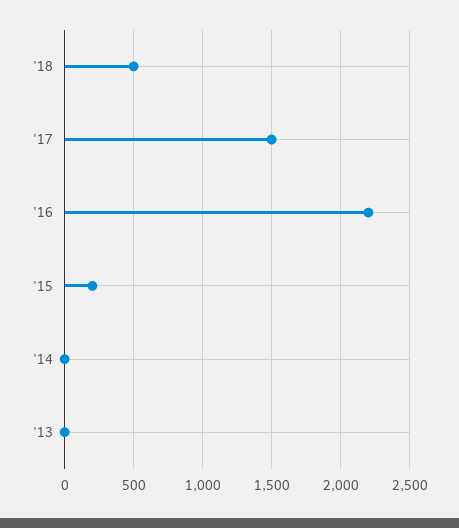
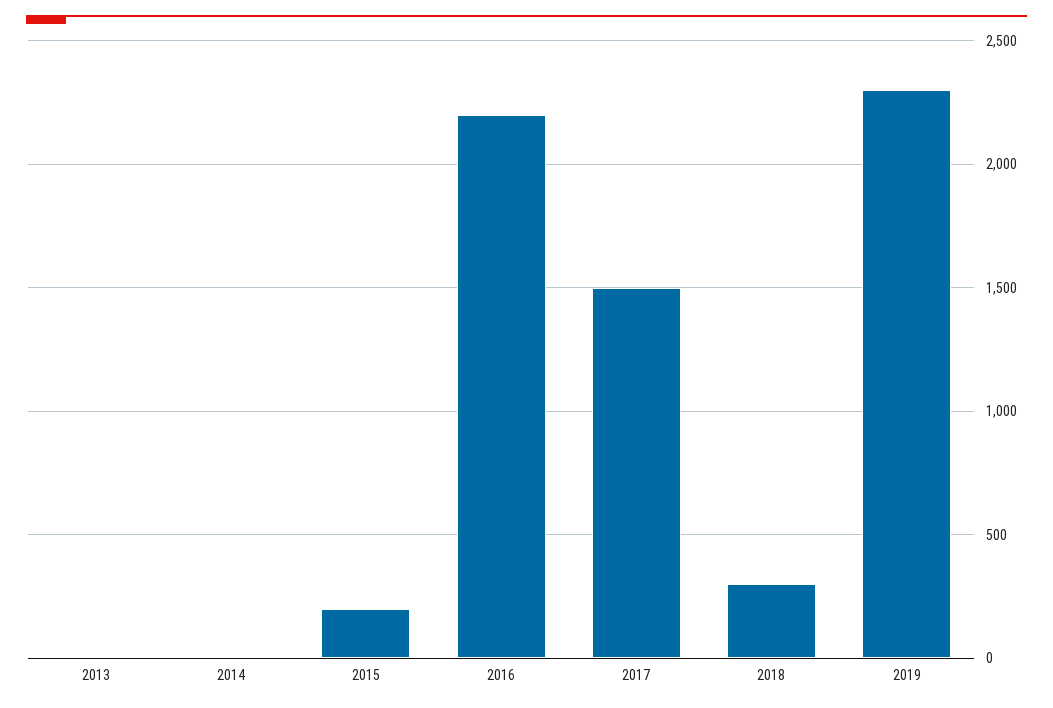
'18: 500 -> 300
2019: none -> 2300

